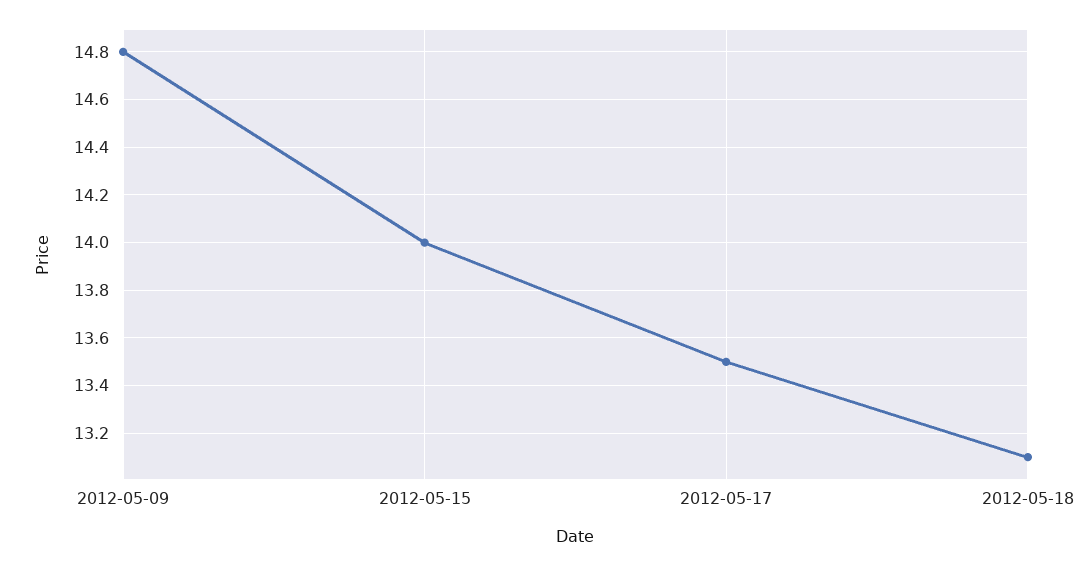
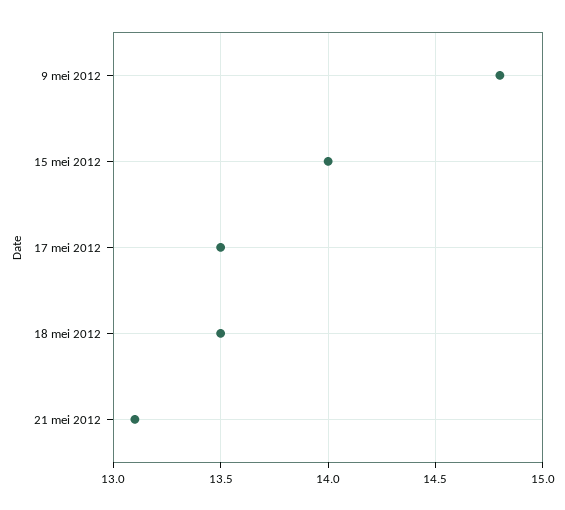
2012-05-18: 13.1 -> 13.5
21 mei 2012: none -> 13.1

